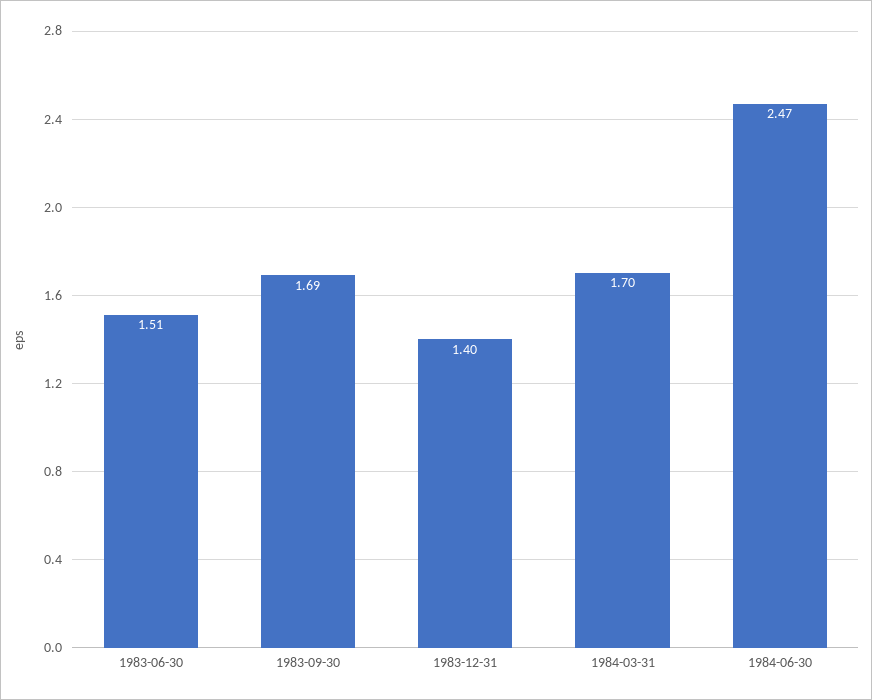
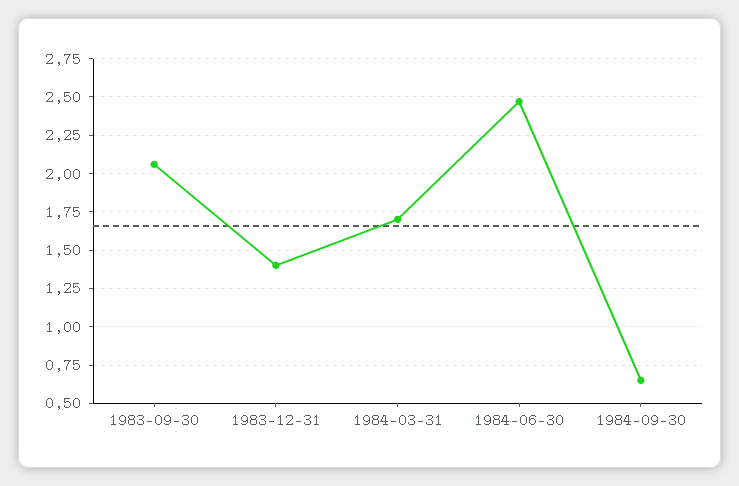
1983-06-30: 1.51 -> none
1983-09-30: 1.69 -> 2.05
1984-09-30: none -> 0.65

